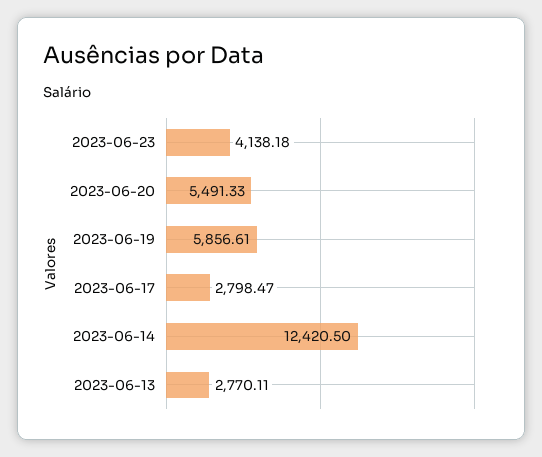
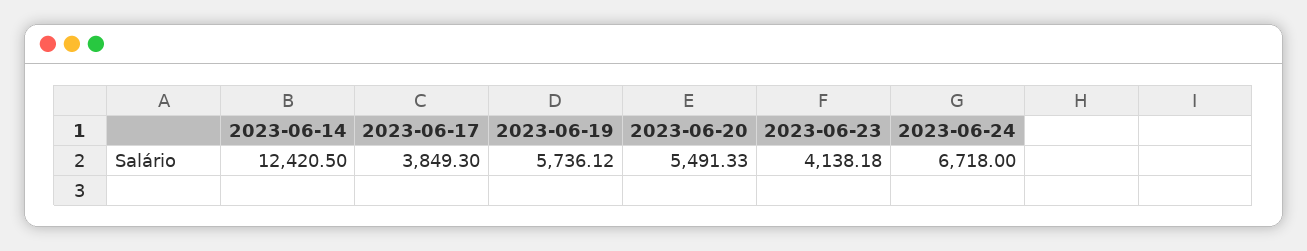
2023-06-19: 5856.61 -> 5736.12
2023-06-17: 2798.47 -> 3849.3
2023-06-13: 2770.11 -> none
2023-06-24: none -> 6718

